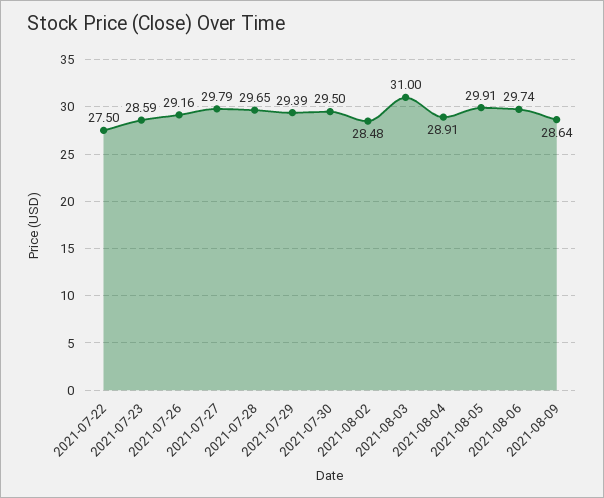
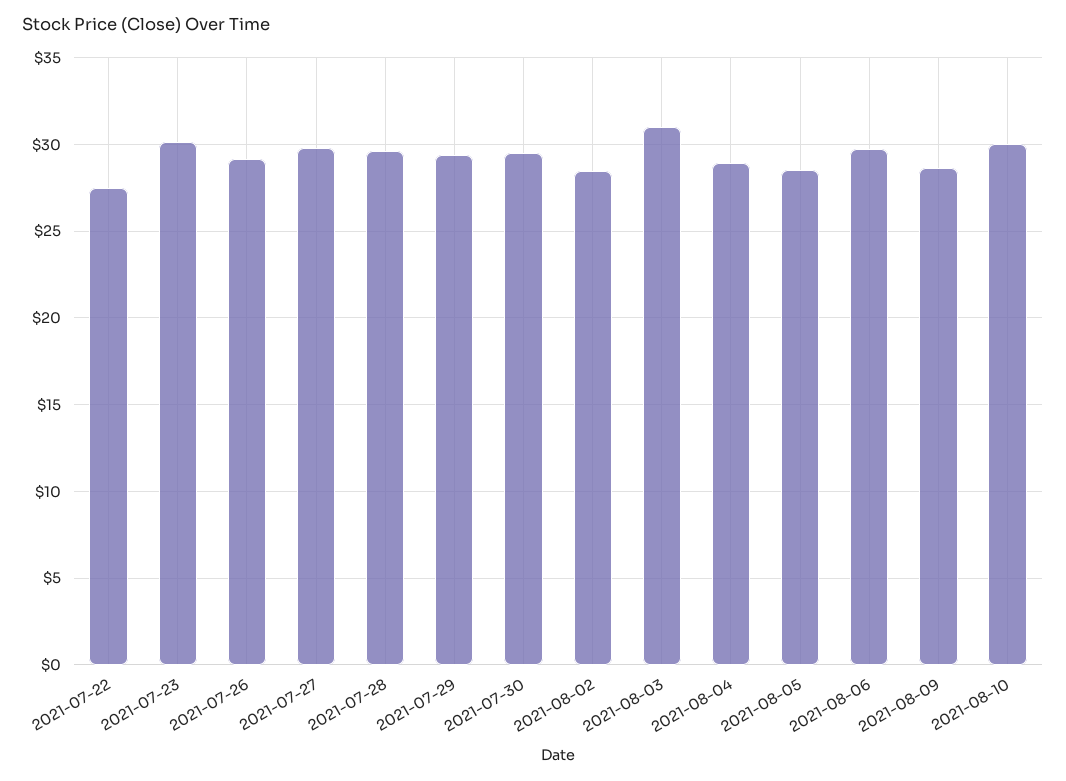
2021-07-23: 28.59 -> 30
2021-08-05: 29.91 -> 28.5
2021-08-10: none -> 30

